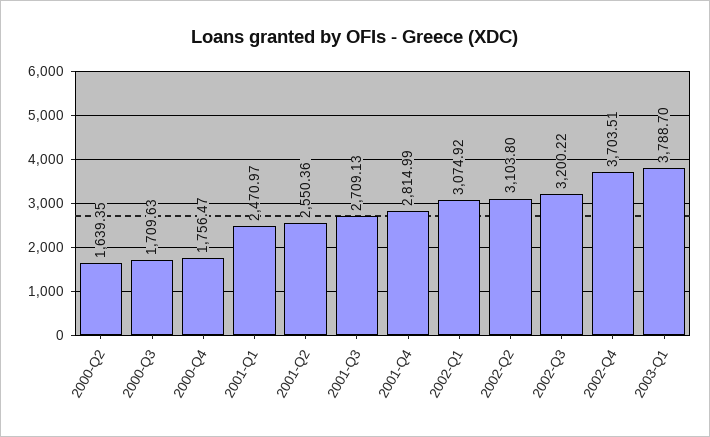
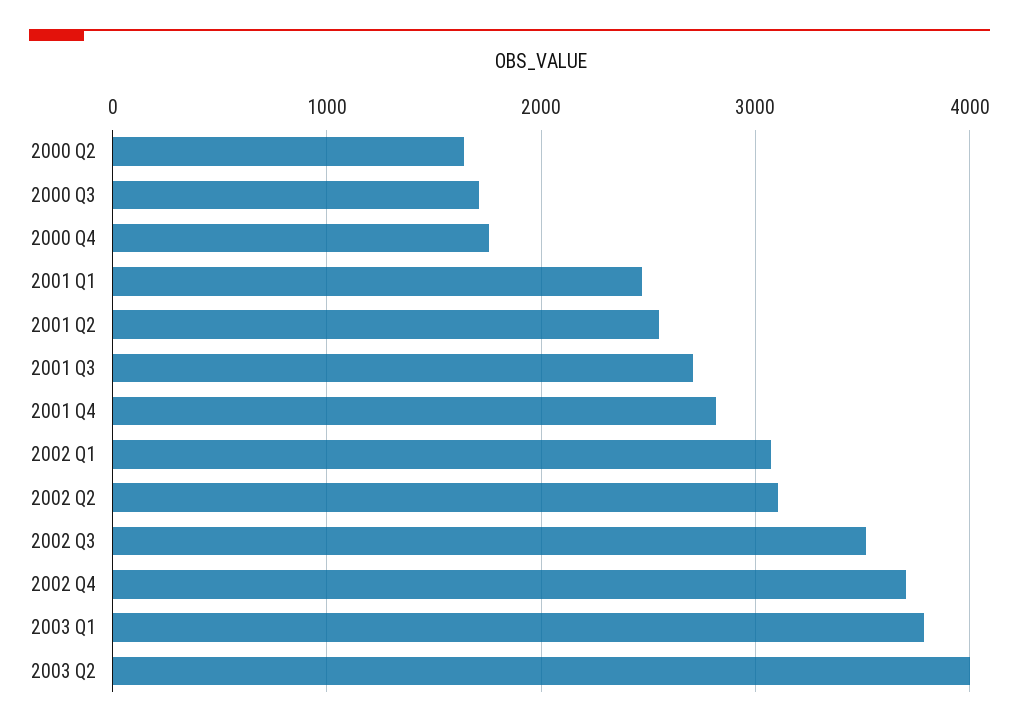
2002-Q3: 3200.22 -> 3500
2003 Q2: none -> 4000

